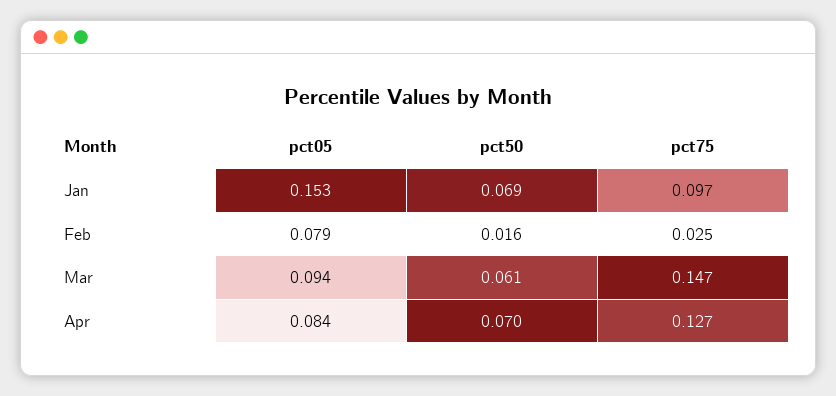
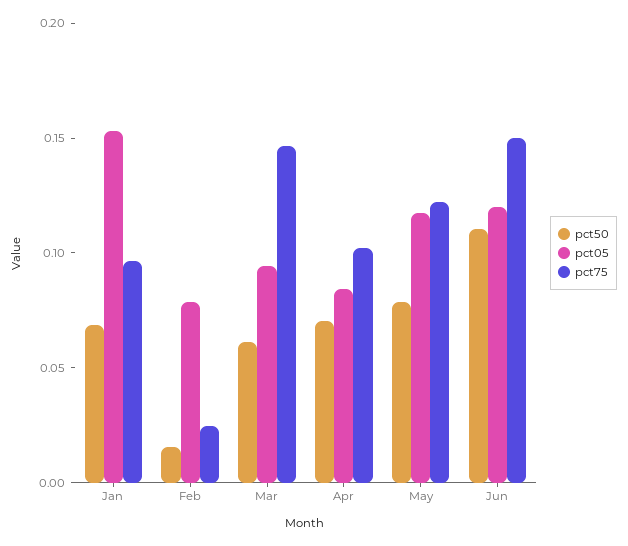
pct75, Apr: 0.127 -> 0.1
pct50, May: none -> 0.08
pct05, May: none -> 0.12
pct75, May: none -> 0.12
pct50, Jun: none -> 0.11
pct05, Jun: none -> 0.12
pct75, Jun: none -> 0.15

